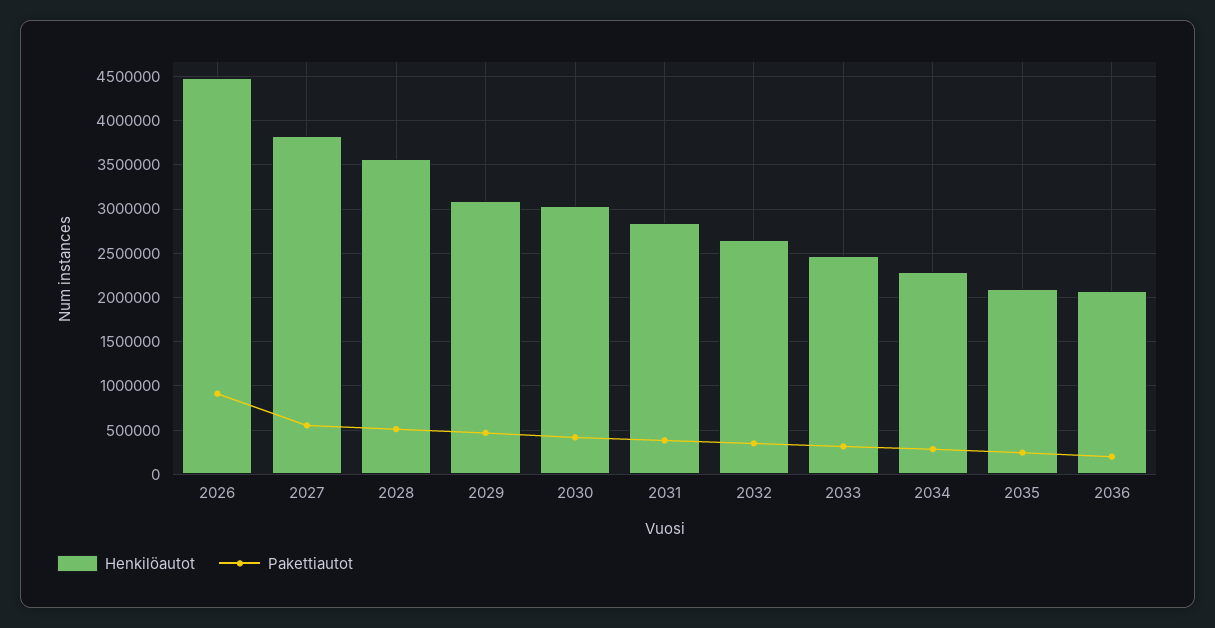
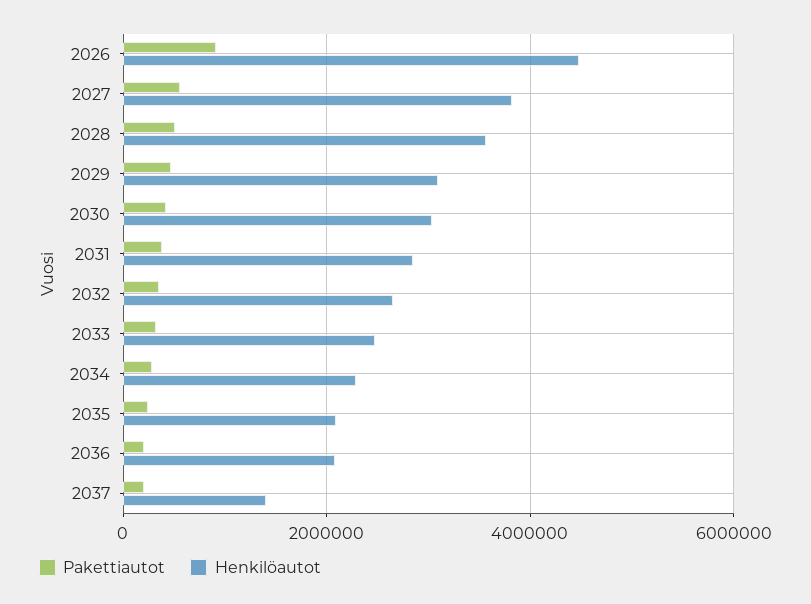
Pakettiautot, 2037: none -> 200000
Henkilöautot, 2037: none -> 1400000

